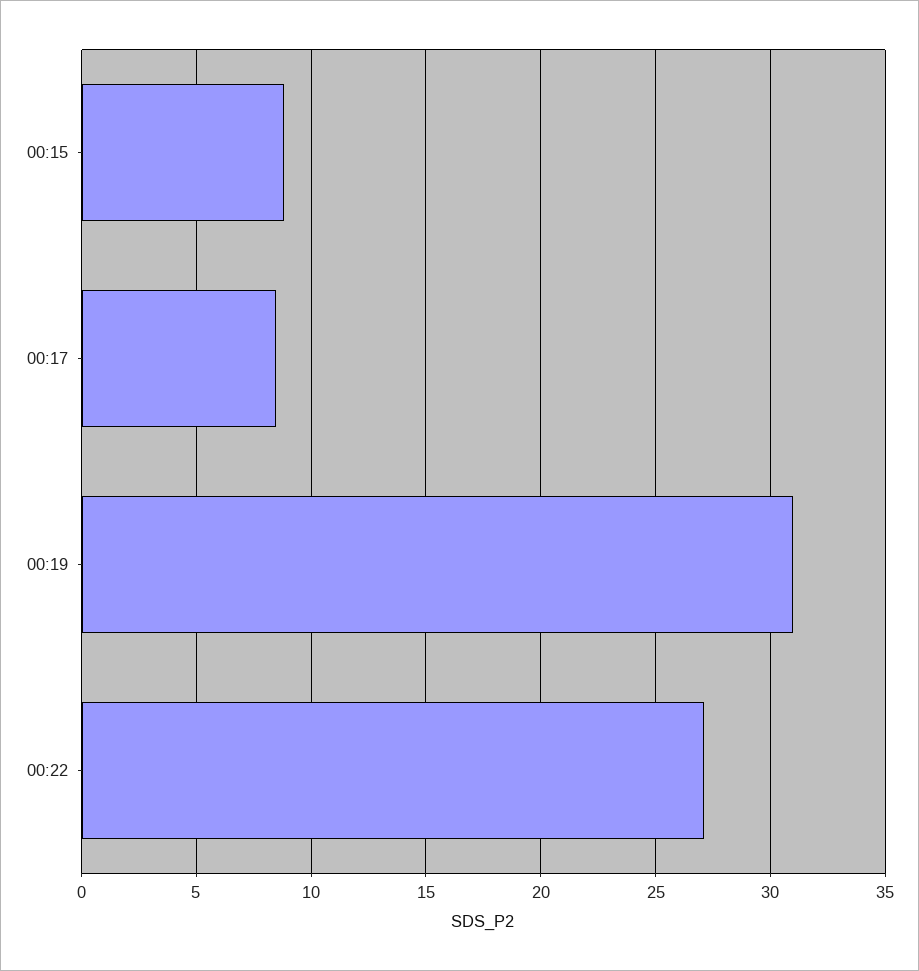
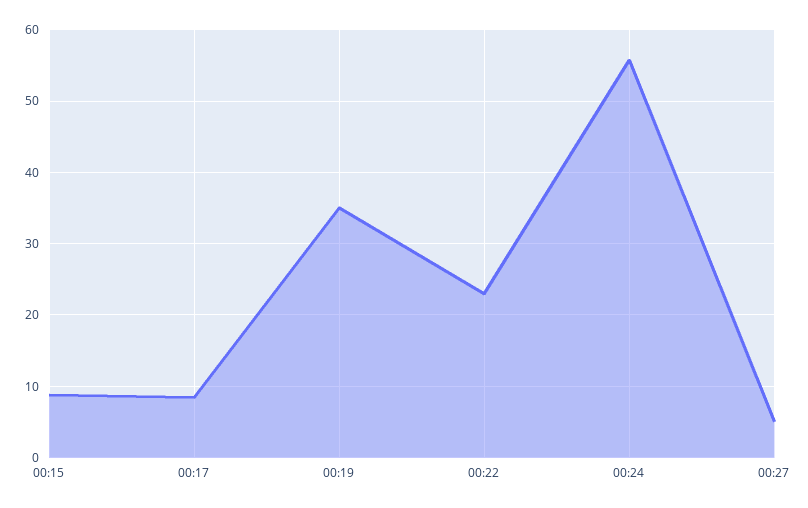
00:19: 31 -> 35
00:22: 27 -> 23
00:24: none -> 56
00:27: none -> 5

